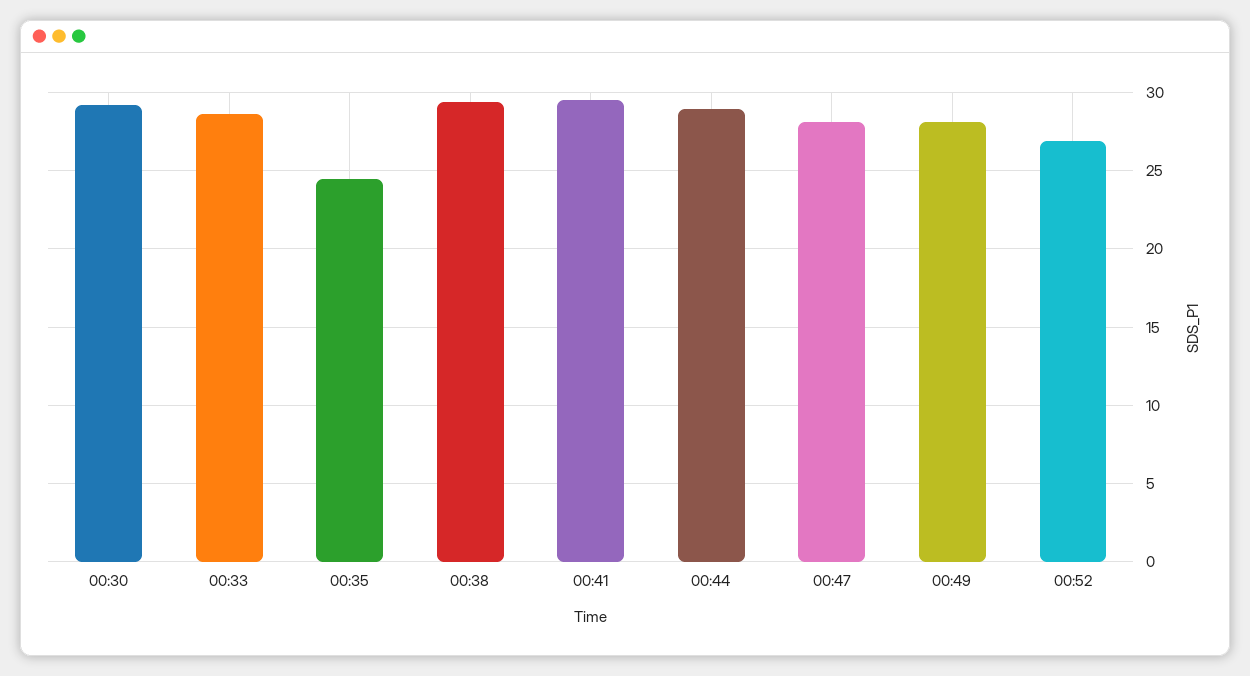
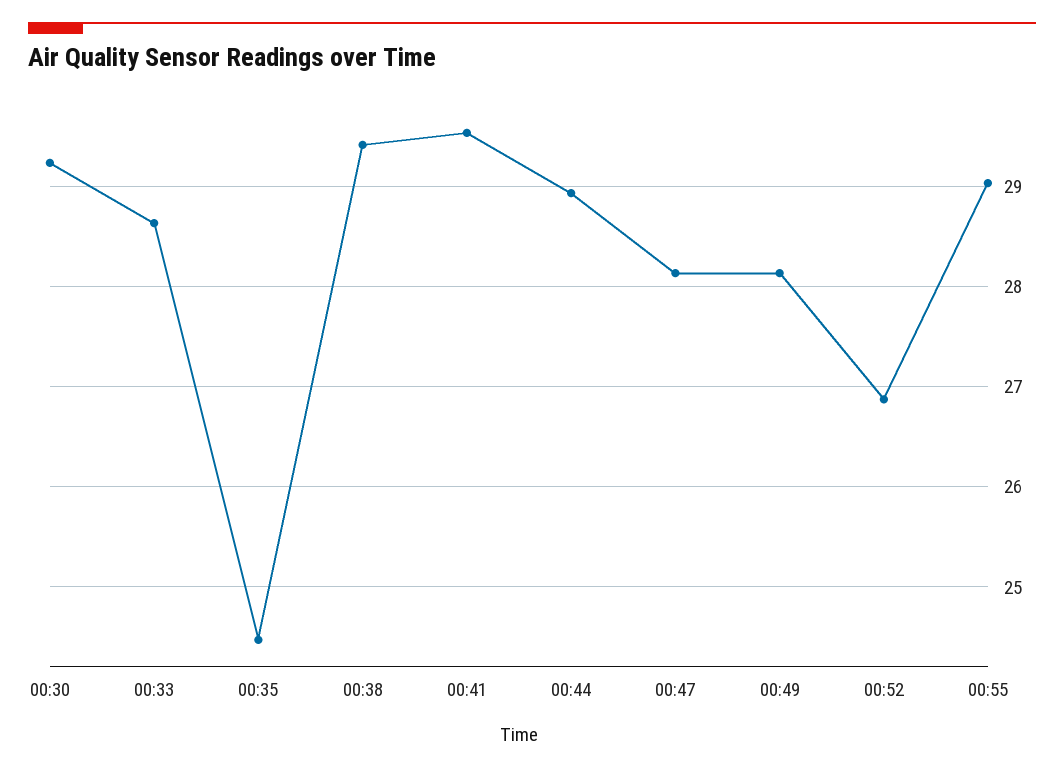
00:55: none -> 29

